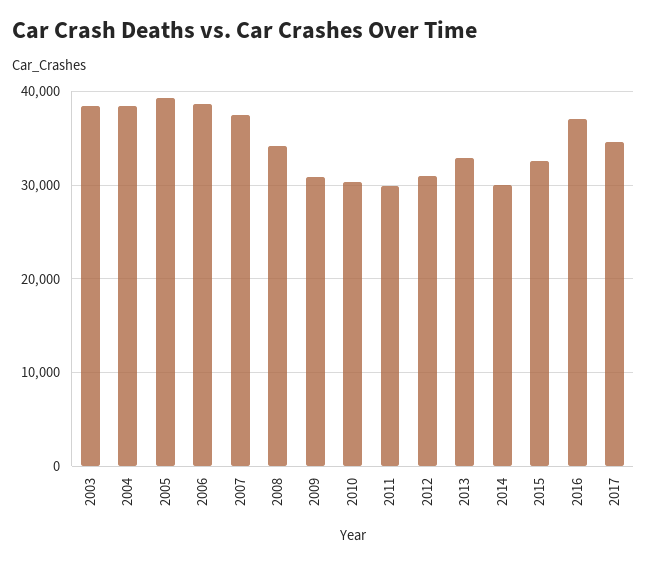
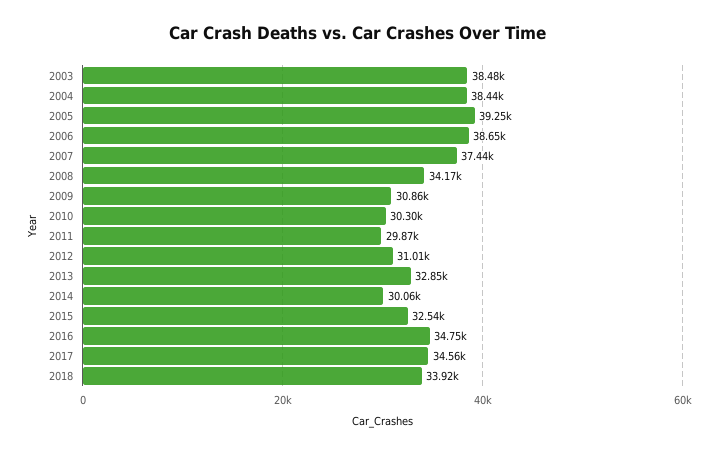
2016: 37000 -> 34750
2018: none -> 33920

